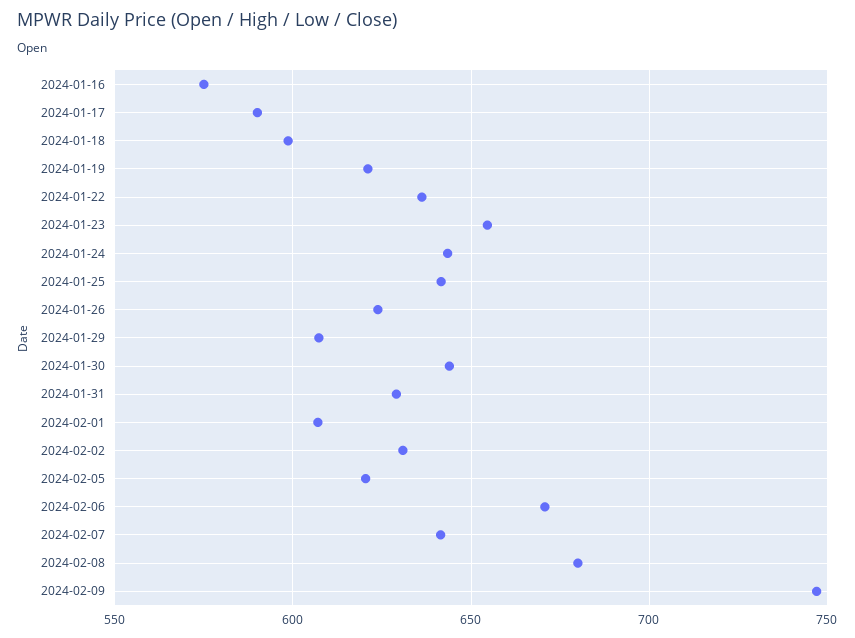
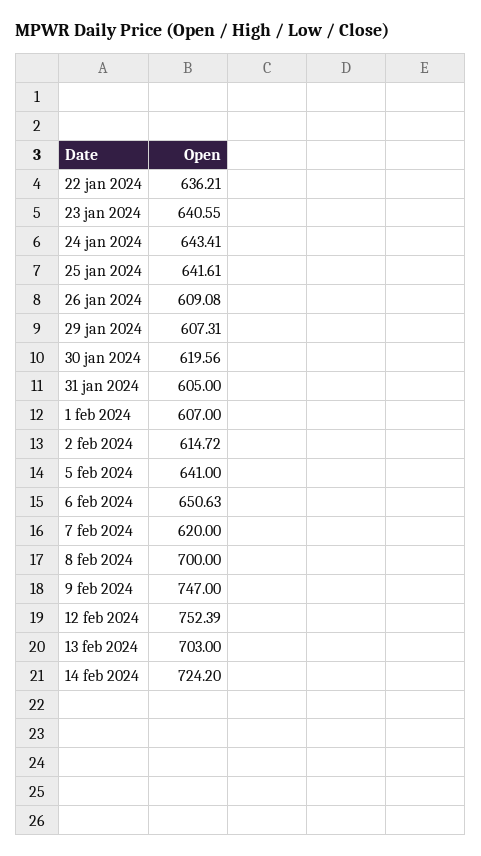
2024-01-16: 575 -> none
2024-01-17: 590 -> none
2024-01-18: 600 -> none
2024-01-19: 620 -> none
2024-01-23: 655 -> 640.55
2024-01-26: 625 -> 609.08
2024-01-30: 645 -> 619.56
2024-01-31: 630 -> 605
2024-02-02: 630 -> 614.72
2024-02-05: 620 -> 641
2024-02-06: 670 -> 650.63
2024-02-07: 640 -> 620
2024-02-08: 680 -> 700
12 feb 2024: none -> 752.39
13 feb 2024: none -> 703
14 feb 2024: none -> 724.2

